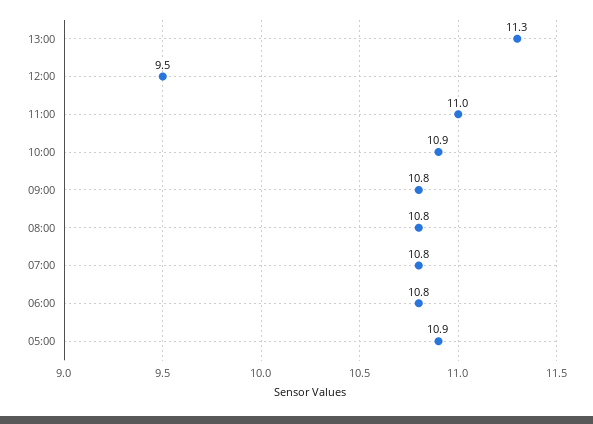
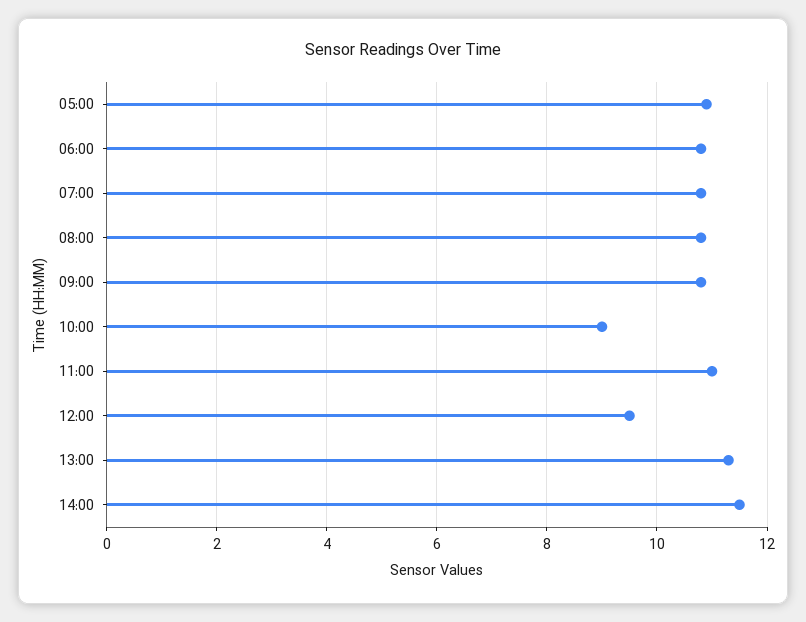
10:00: 10.9 -> 9
14:00: none -> 11.5

